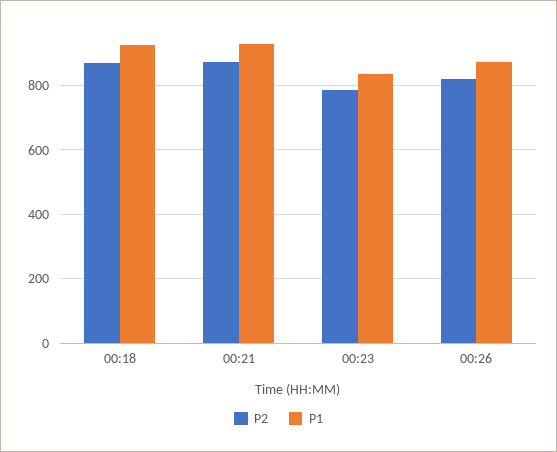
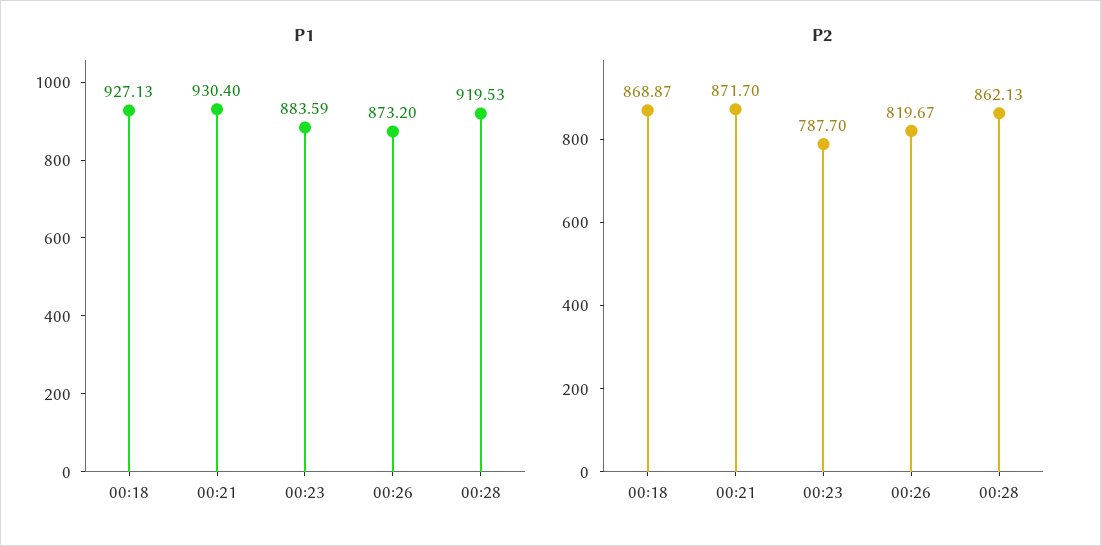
P1, 00:23: 840 -> 883.59
P1, 00:28: none -> 919.53
P2, 00:28: none -> 862.13

